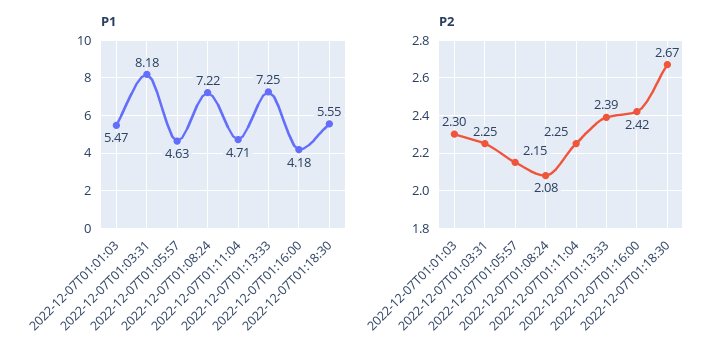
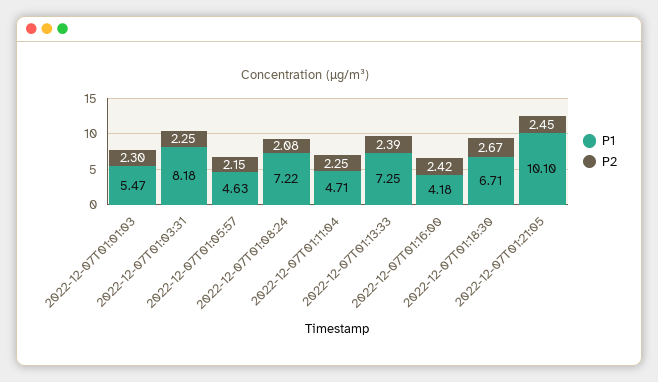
P1, 2022-12-07T01:18:30: 5.55 -> 6.71
P1, 2022-12-07T01:21:05: none -> 10.1
P2, 2022-12-07T01:21:05: none -> 2.45

